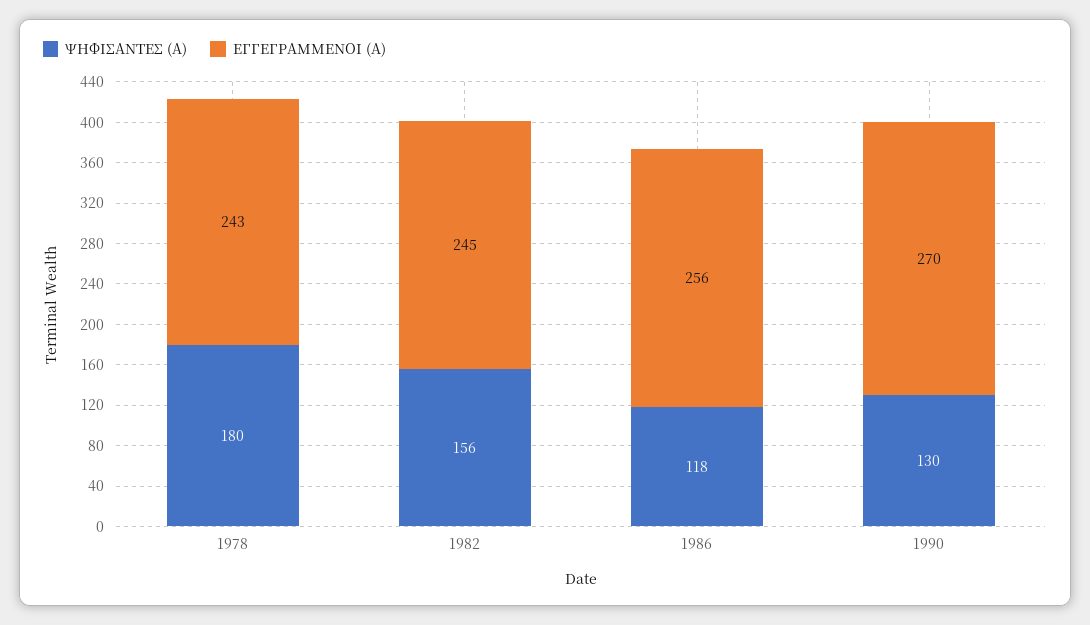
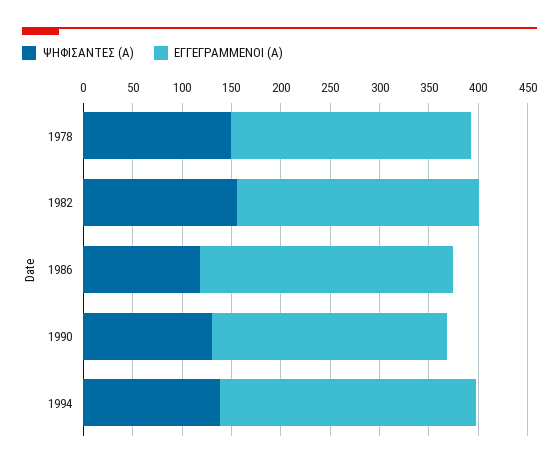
ΨΗΦΙΣΑΝΤΕΣ (Α), 1978: 180 -> 150
ΕΓΓΕΓΡΑΜΜΕΝΟΙ (Α), 1990: 270 -> 240
ΨΗΦΙΣΑΝΤΕΣ (Α), 1994: none -> 140
ΕΓΓΕΓΡΑΜΜΕΝΟΙ (Α), 1994: none -> 260

